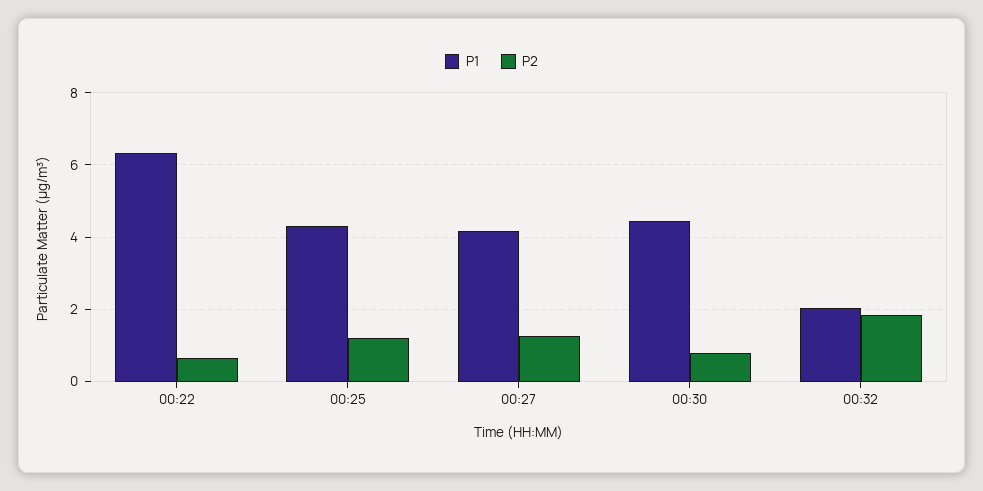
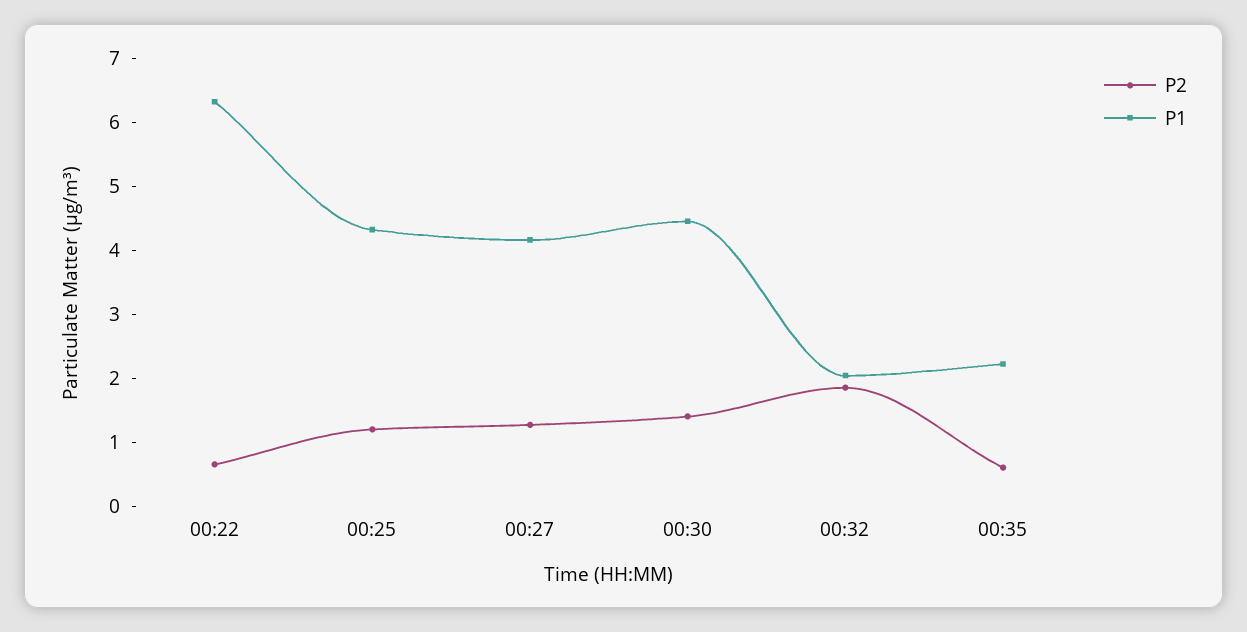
P2, 00:30: 0.8 -> 1.4
P2, 00:35: none -> 0.6
P1, 00:35: none -> 2.2

